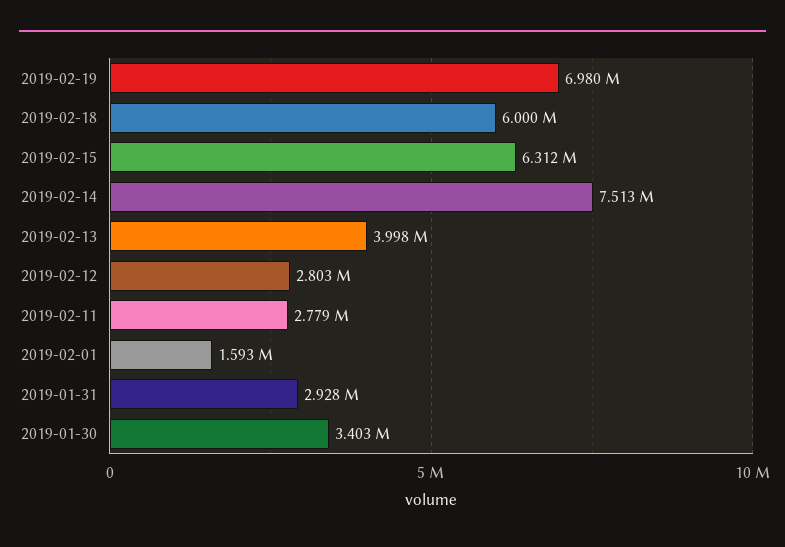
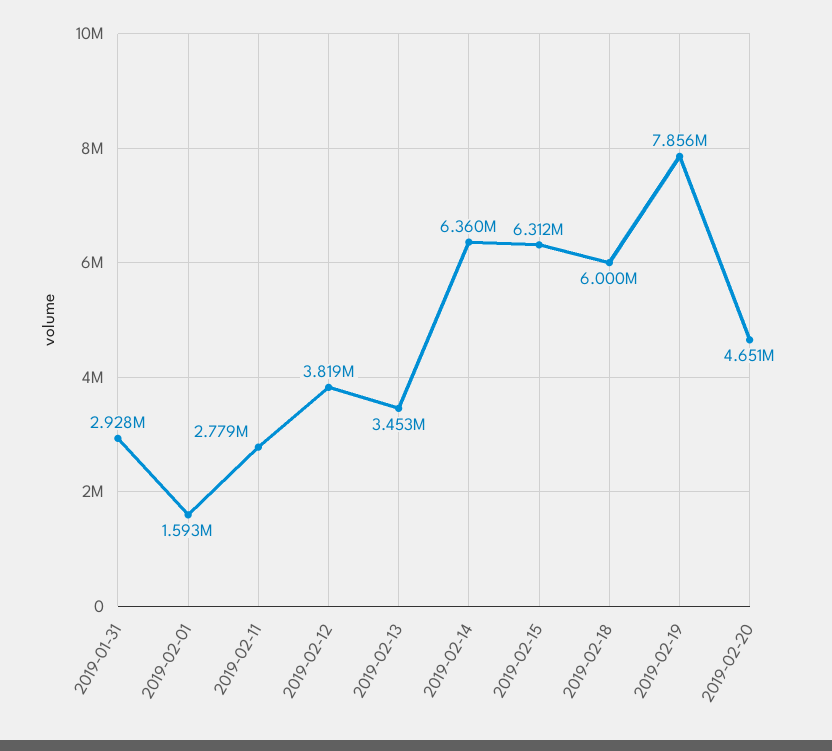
2019-02-19: 6980000 -> 7856000
2019-02-14: 7513000 -> 6360000
2019-02-13: 3998000 -> 3453000
2019-02-12: 2803000 -> 3819000
2019-01-30: 3403000 -> none
2019-02-20: none -> 4651000

